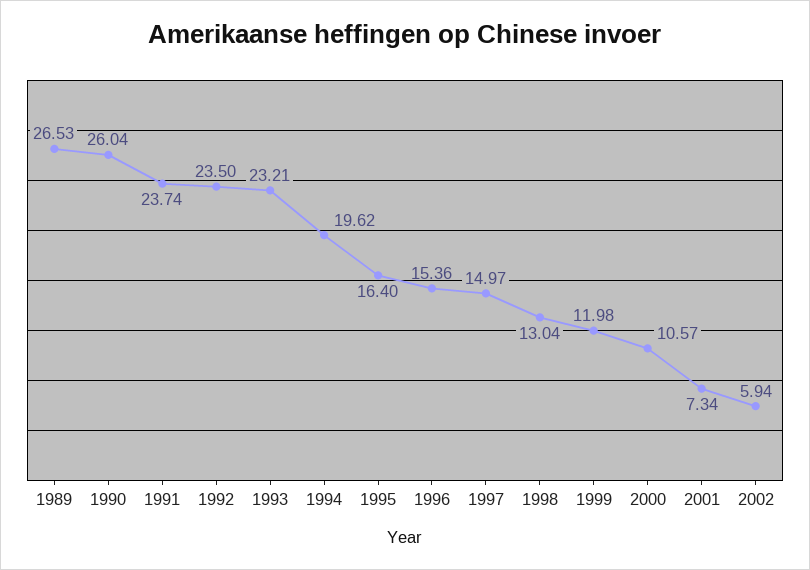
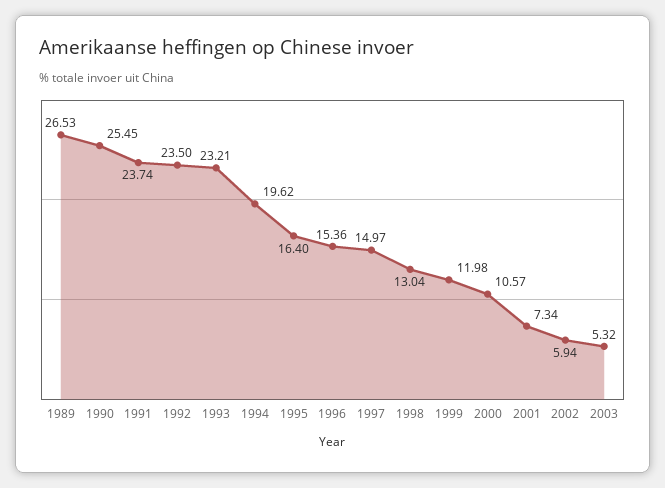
1990: 26.04 -> 25.45
2003: none -> 5.32

